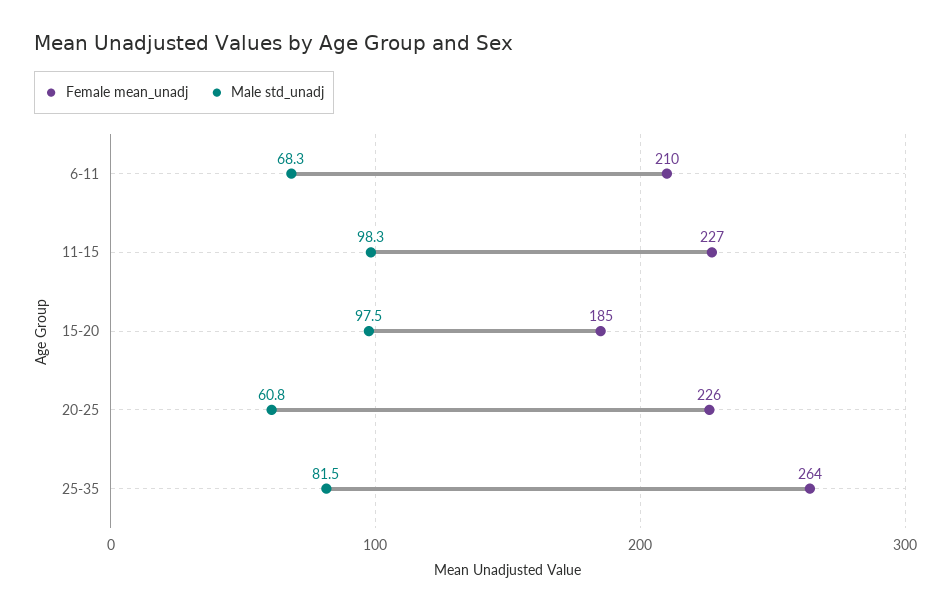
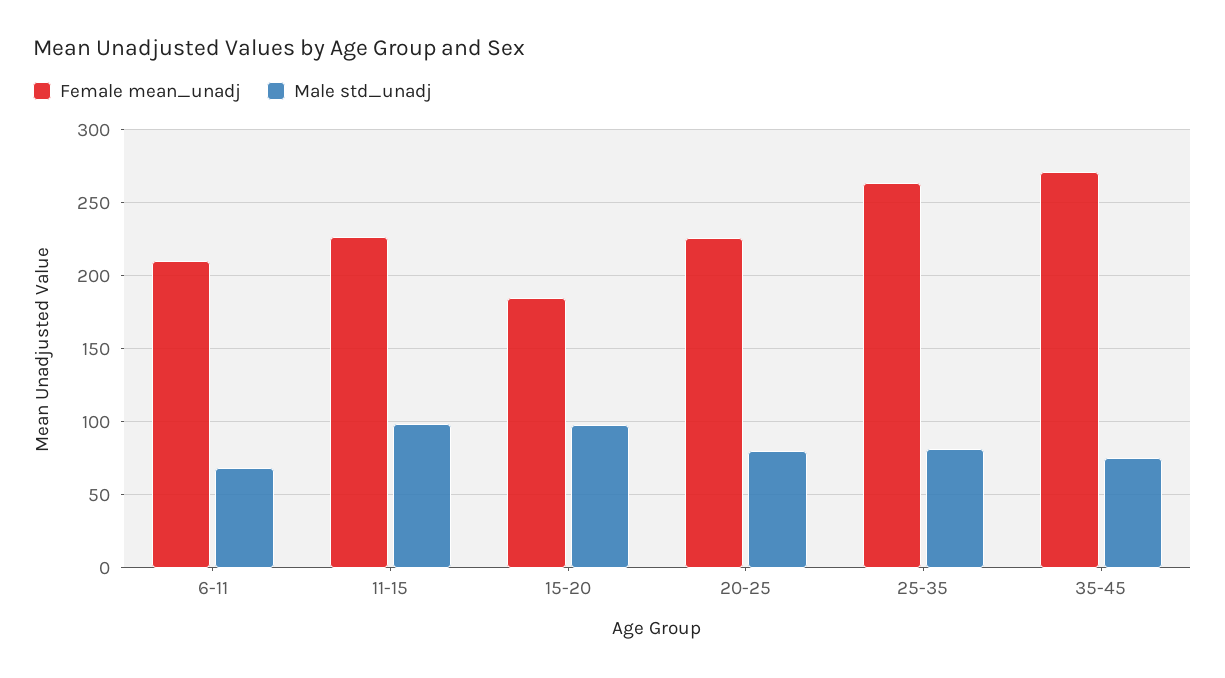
Male std_unadj, 20-25: 60.8 -> 80
Female mean_unadj, 35-45: none -> 270
Male std_unadj, 35-45: none -> 75

